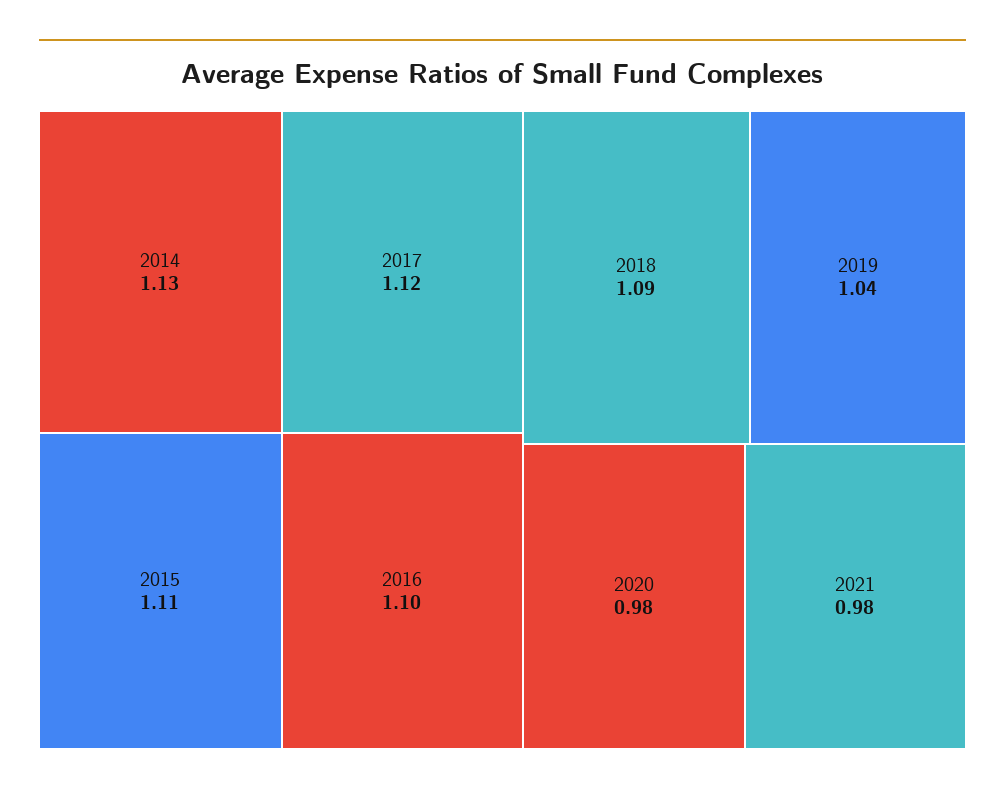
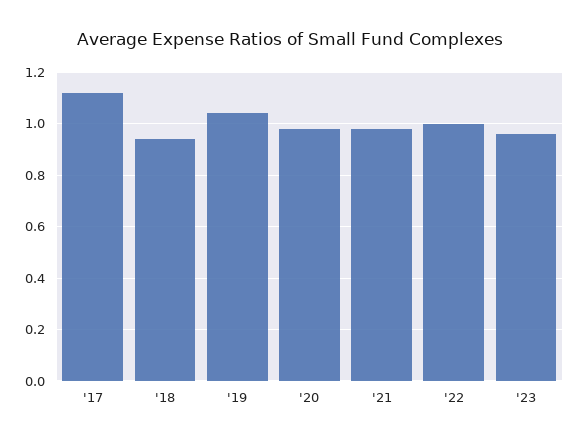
2014: 1.13 -> none
2015: 1.11 -> none
2016: 1.1 -> none
2018: 1.09 -> 0.95
'22: none -> 1
'23: none -> 0.95

